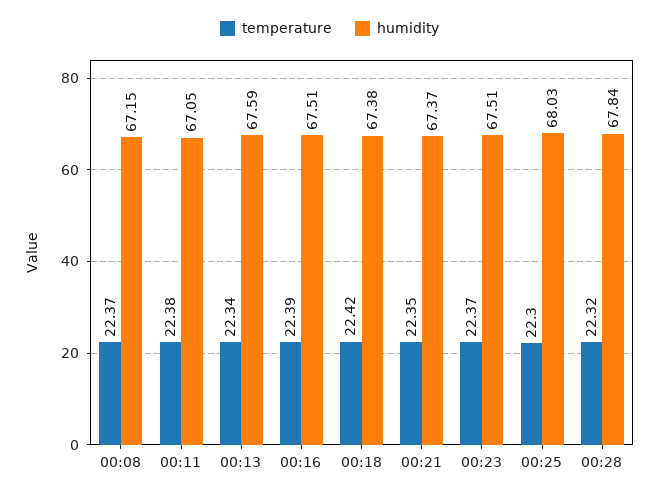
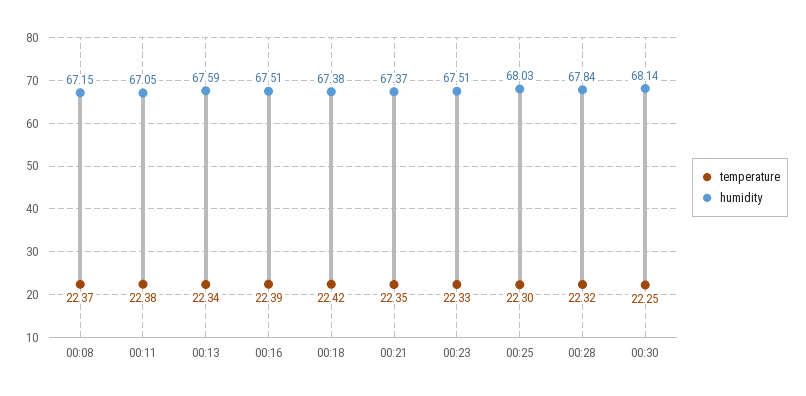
temperature, 00:23: 22.37 -> 22.33
temperature, 00:30: none -> 22.25
humidity, 00:30: none -> 68.14

